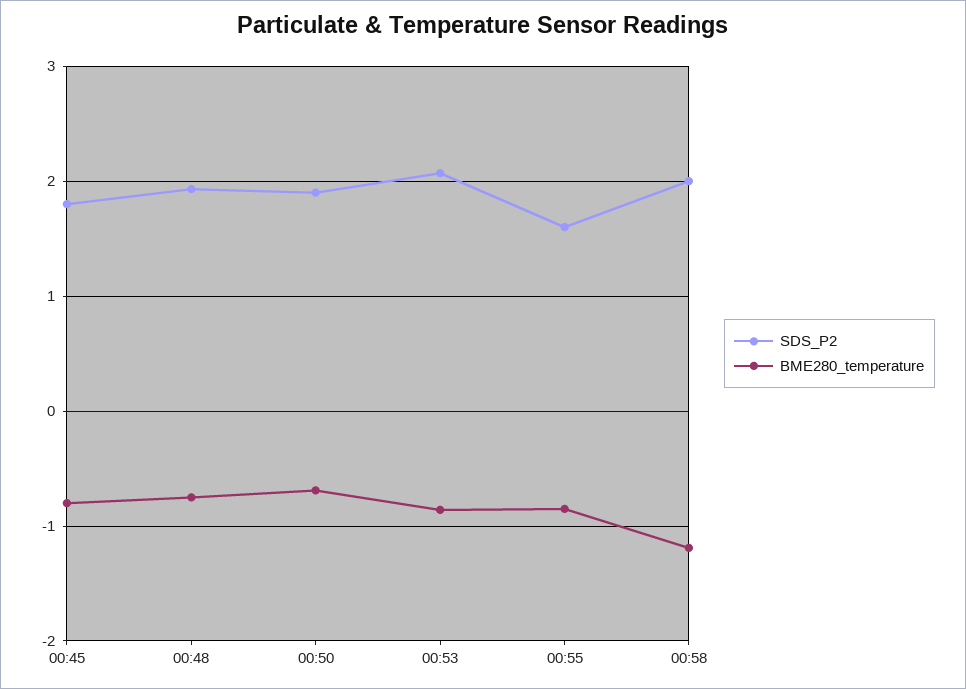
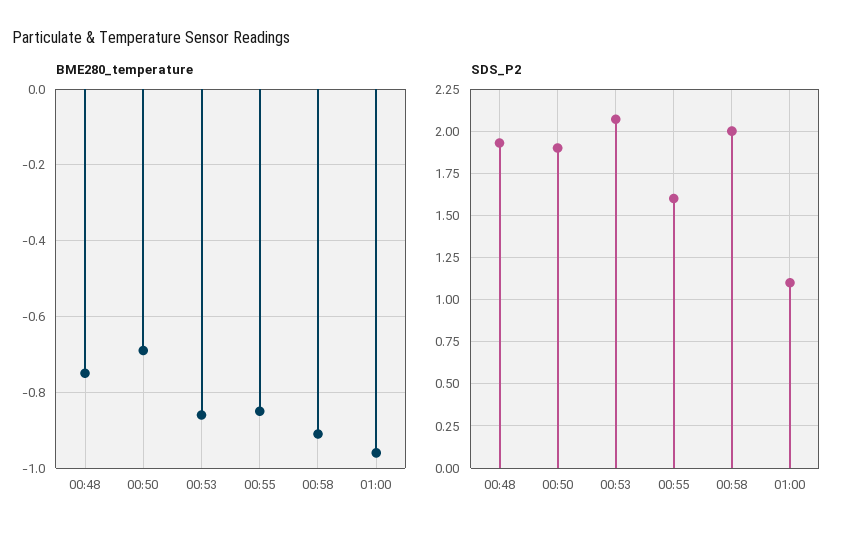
SDS_P2, 00:45: 1.8 -> none
BME280_temperature, 00:45: -0.8 -> none
BME280_temperature, 00:58: -1.2 -> -0.9
BME280_temperature, 01:00: none -> -0.95
SDS_P2, 01:00: none -> 1.1

